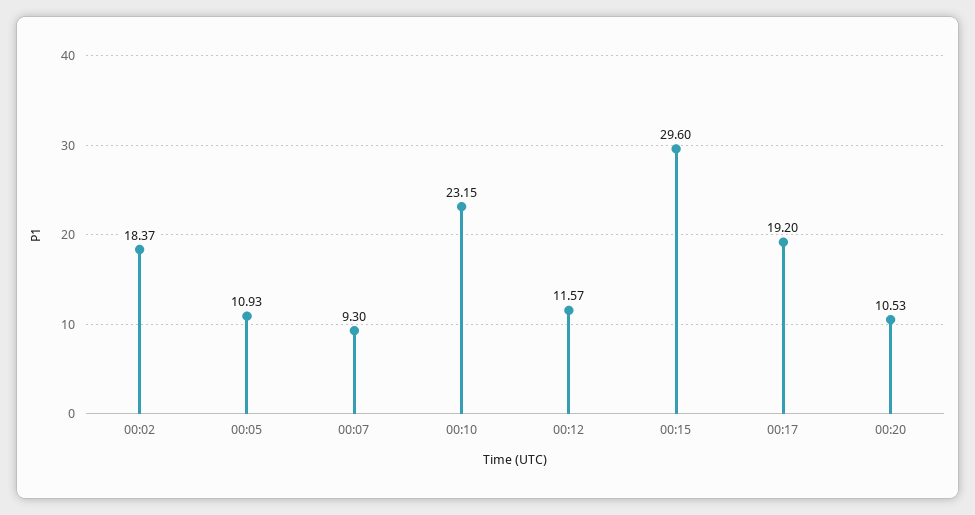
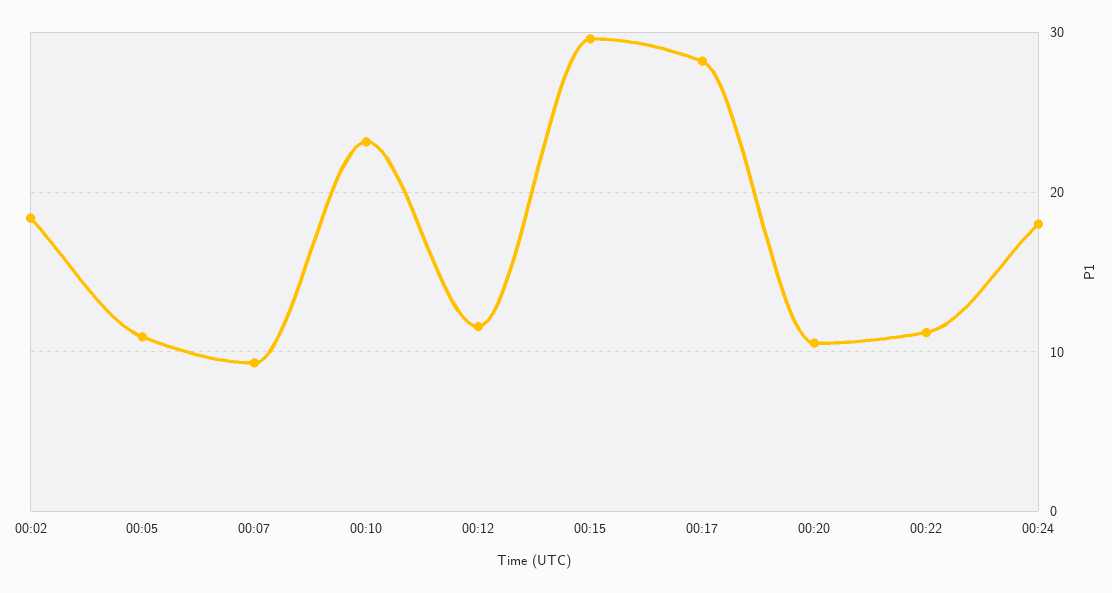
00:17: 19.2 -> 28
00:22: none -> 11
00:24: none -> 18

